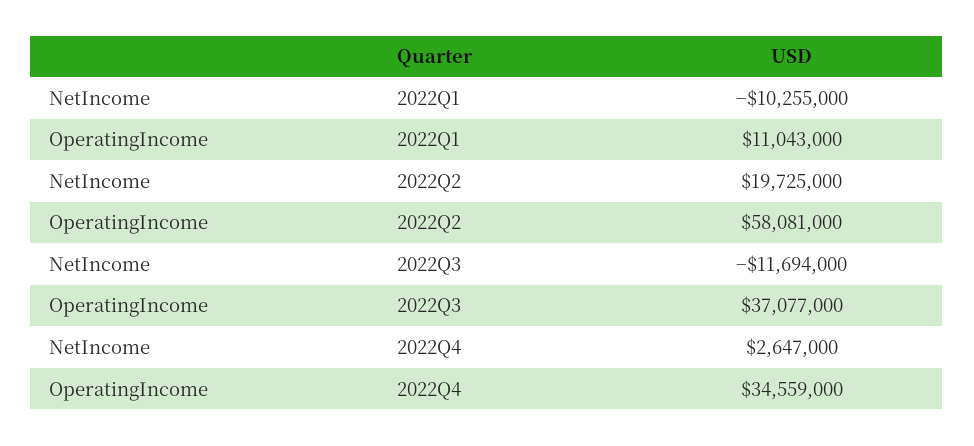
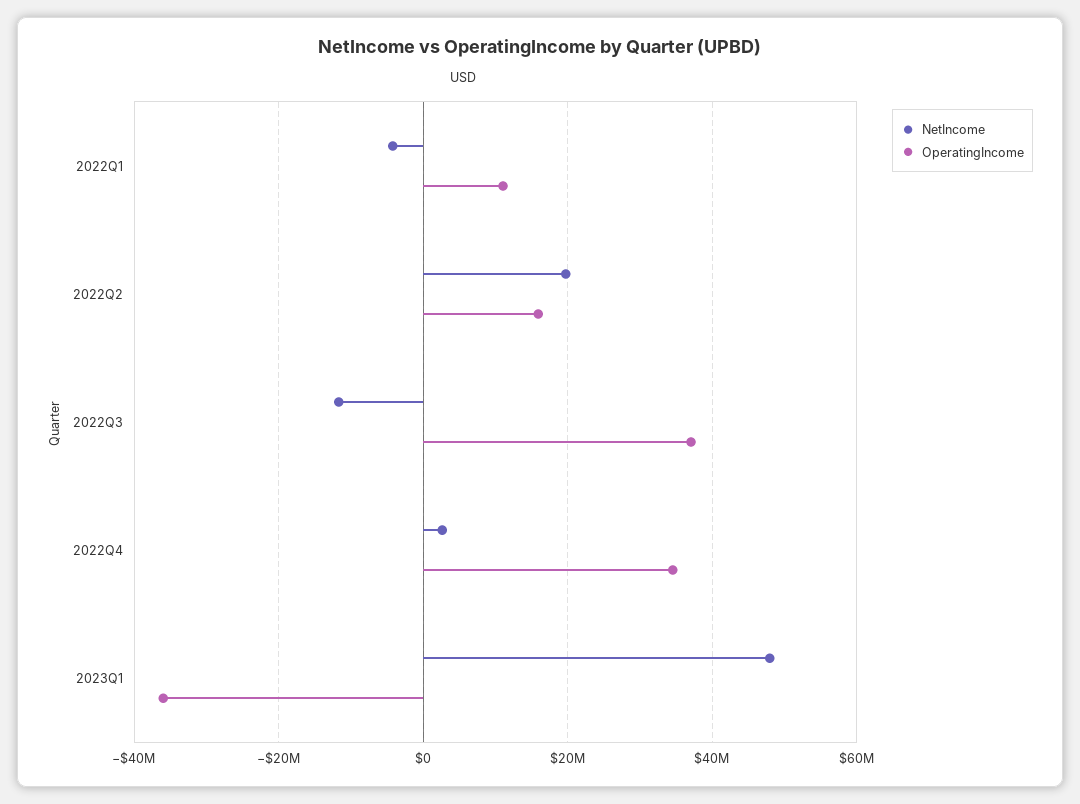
NetIncome, 2022Q1: -10255000 -> -4000000
OperatingIncome, 2022Q2: 58081000 -> 16000000
NetIncome, 2023Q1: none -> 48000000
OperatingIncome, 2023Q1: none -> -36000000

